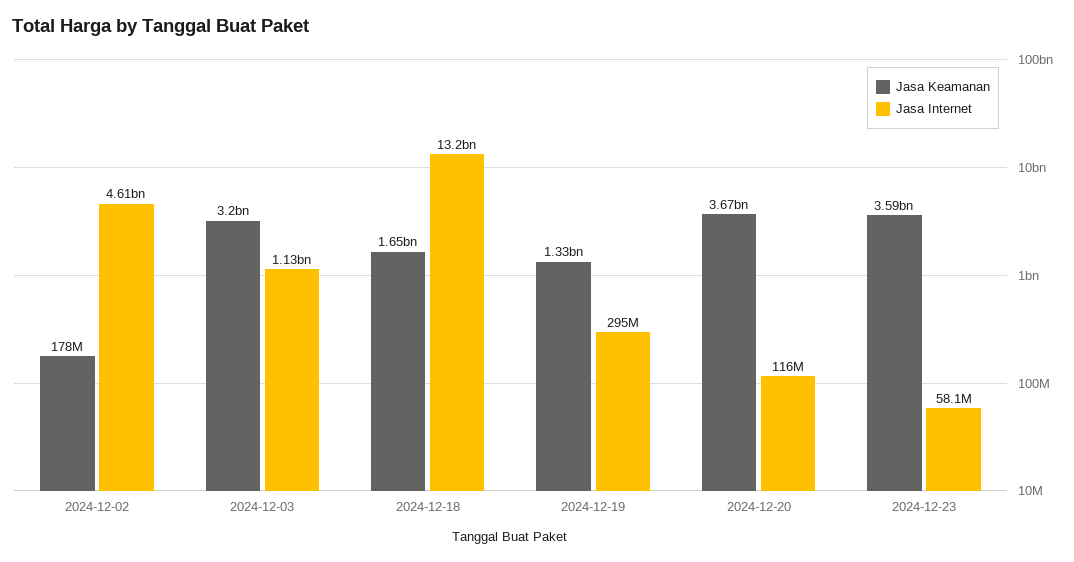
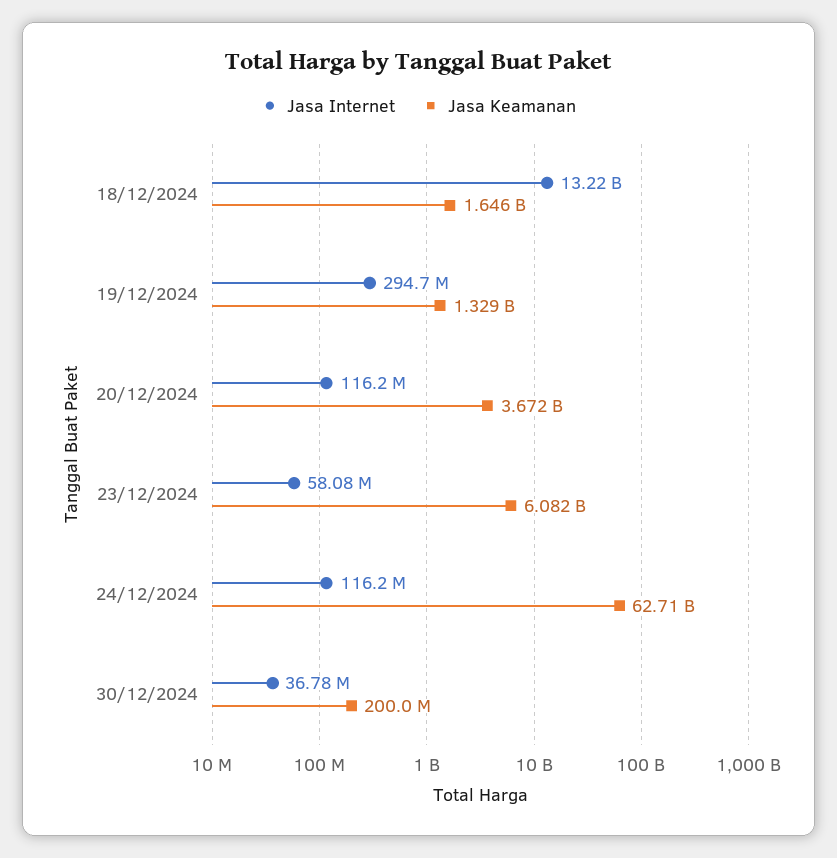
Jasa Keamanan, 2024-12-02: 178000000 -> none
Jasa Internet, 2024-12-02: 4610000000 -> none
Jasa Keamanan, 2024-12-03: 3200000000 -> none
Jasa Internet, 2024-12-03: 1130000000 -> none
Jasa Keamanan, 2024-12-23: 3590000000 -> 6082000000
Jasa Internet, 24/12/2024: none -> 116200000
Jasa Keamanan, 24/12/2024: none -> 62710000000
Jasa Internet, 30/12/2024: none -> 36780000
Jasa Keamanan, 30/12/2024: none -> 200000000

